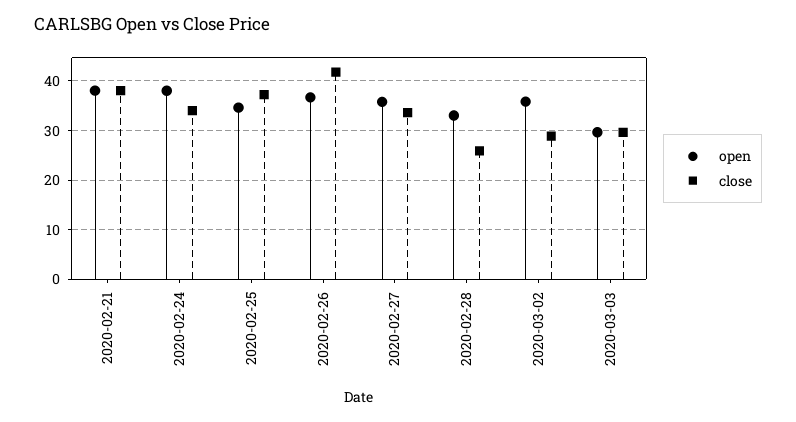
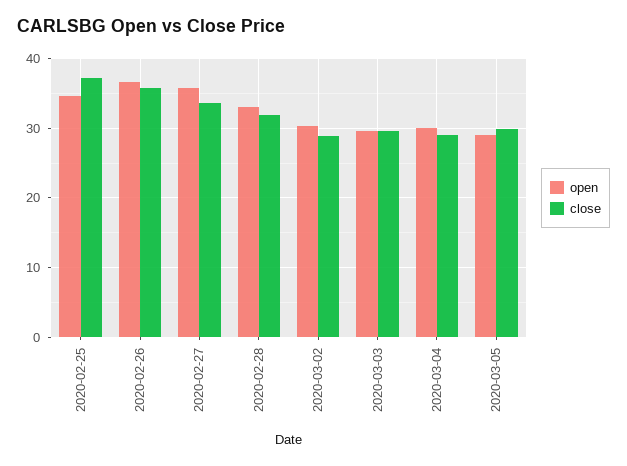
open, 2020-02-21: 38 -> none
close, 2020-02-21: 38 -> none
open, 2020-02-24: 38 -> none
close, 2020-02-24: 34 -> none
close, 2020-02-26: 42 -> 36
close, 2020-02-28: 26 -> 32
open, 2020-03-02: 36 -> 30
open, 2020-03-04: none -> 30
close, 2020-03-04: none -> 29
open, 2020-03-05: none -> 29
close, 2020-03-05: none -> 30

